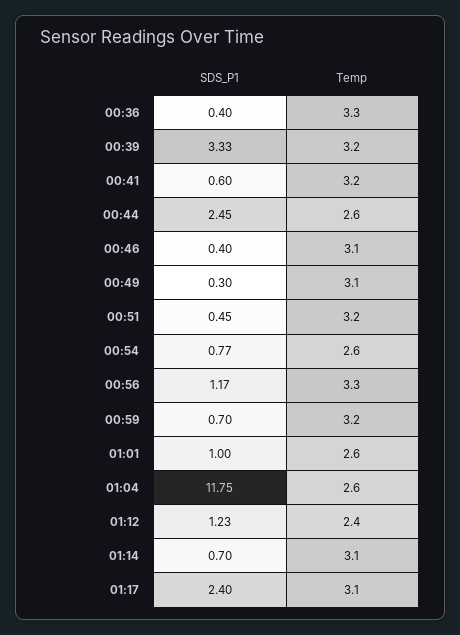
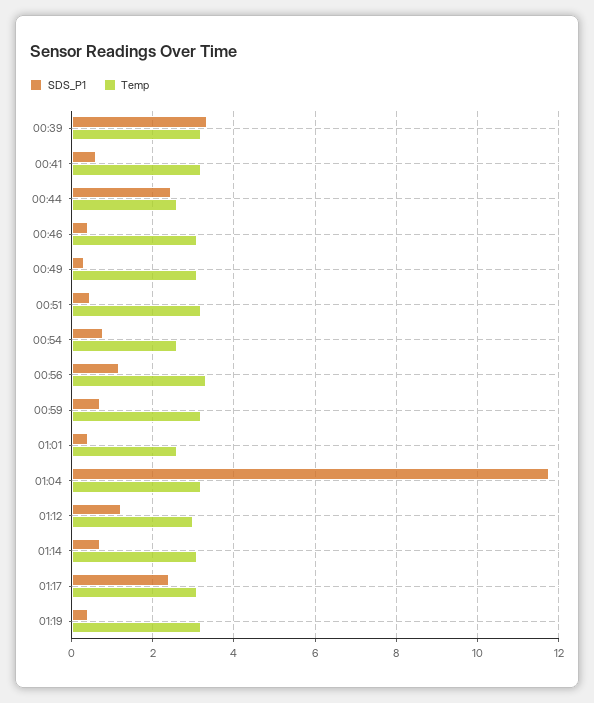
SDS_P1, 00:36: 0.4 -> none
Temp, 00:36: 3.3 -> none
SDS_P1, 01:01: 1 -> 0.4
Temp, 01:04: 2.6 -> 3.2
Temp, 01:12: 2.4 -> 3
SDS_P1, 01:19: none -> 0.4
Temp, 01:19: none -> 3.2

